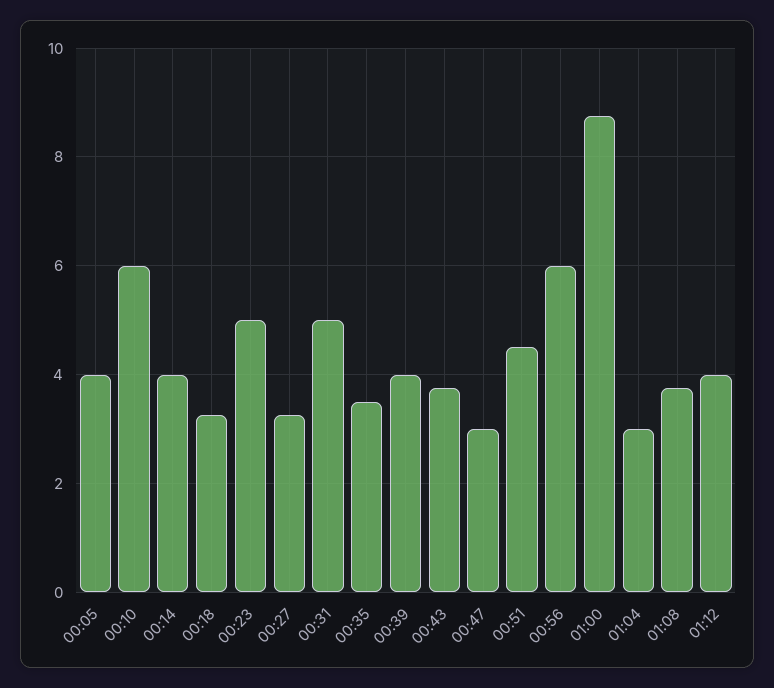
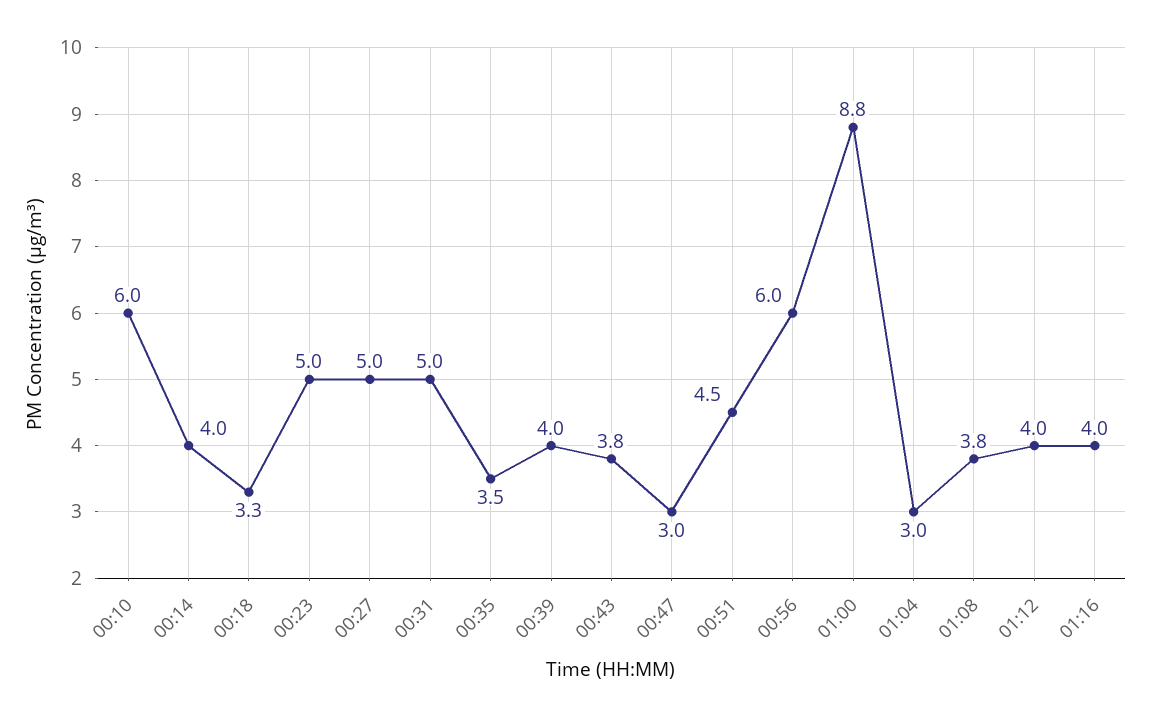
00:05: 4 -> none
00:27: 3.2 -> 5
01:16: none -> 4

